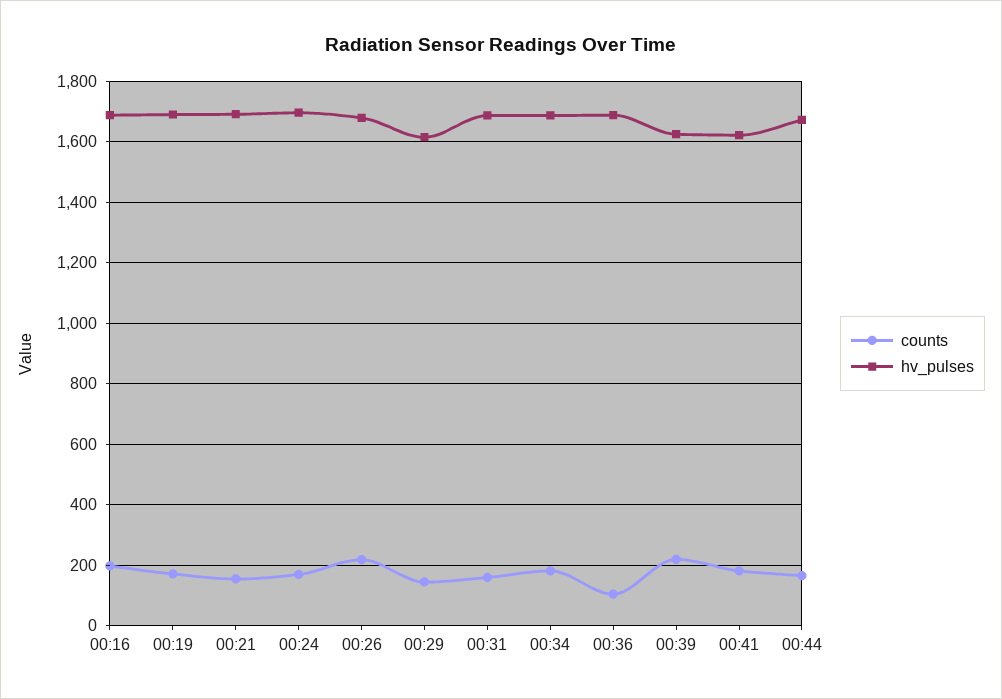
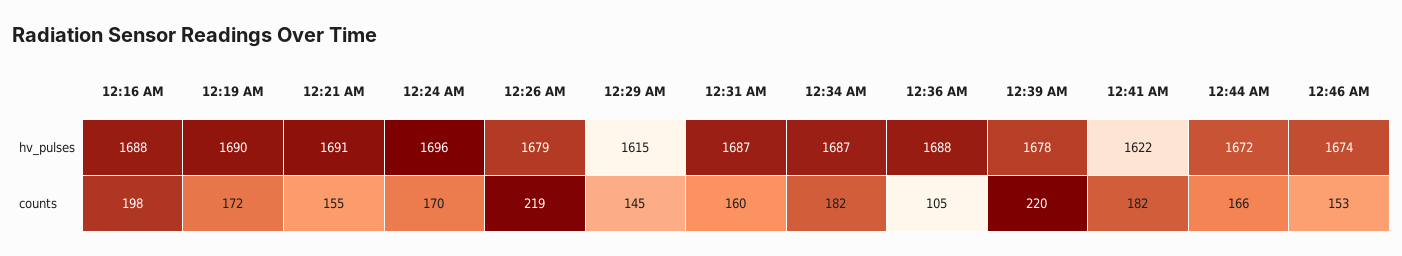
hv_pulses, 00:39: 1620 -> 1678
hv_pulses, 12:46 AM: none -> 1674
counts, 12:46 AM: none -> 153

